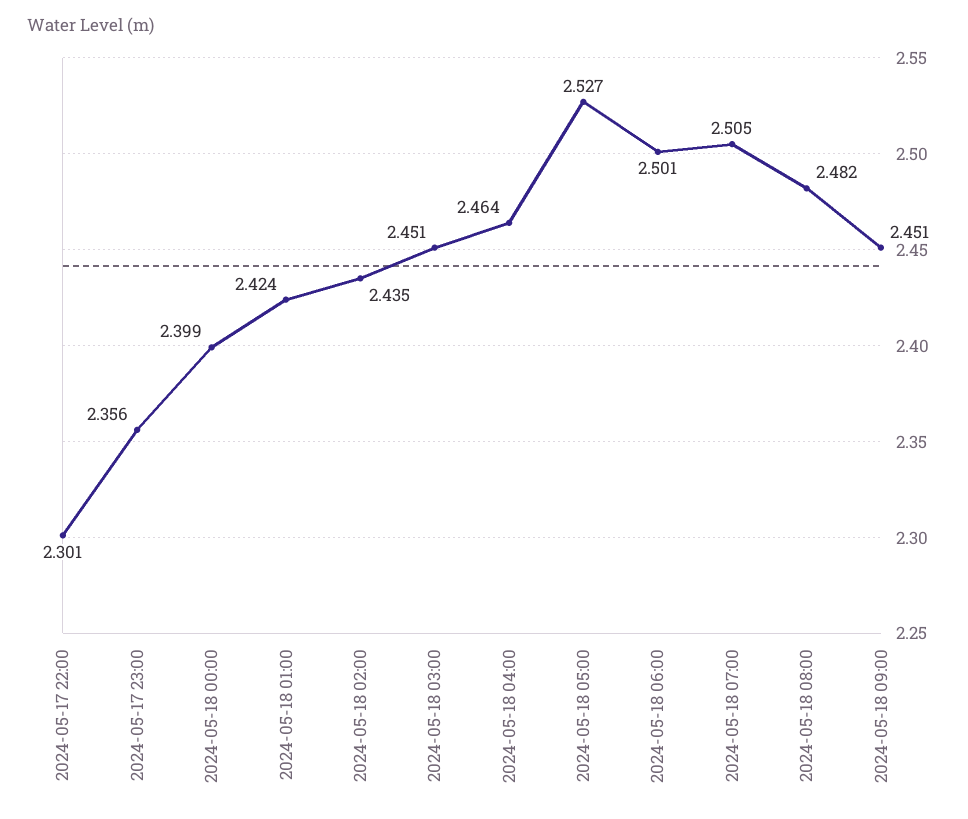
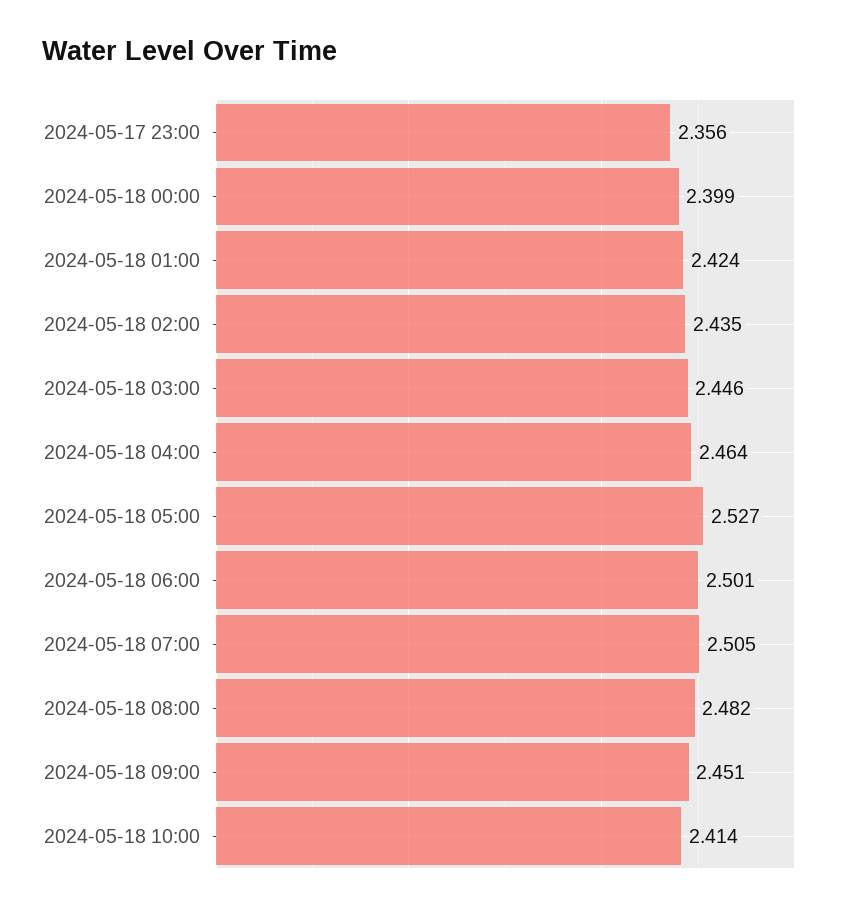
2024-05-17 22:00: 2.301 -> none
2024-05-18 03:00: 2.451 -> 2.446
2024-05-18 10:00: none -> 2.414

